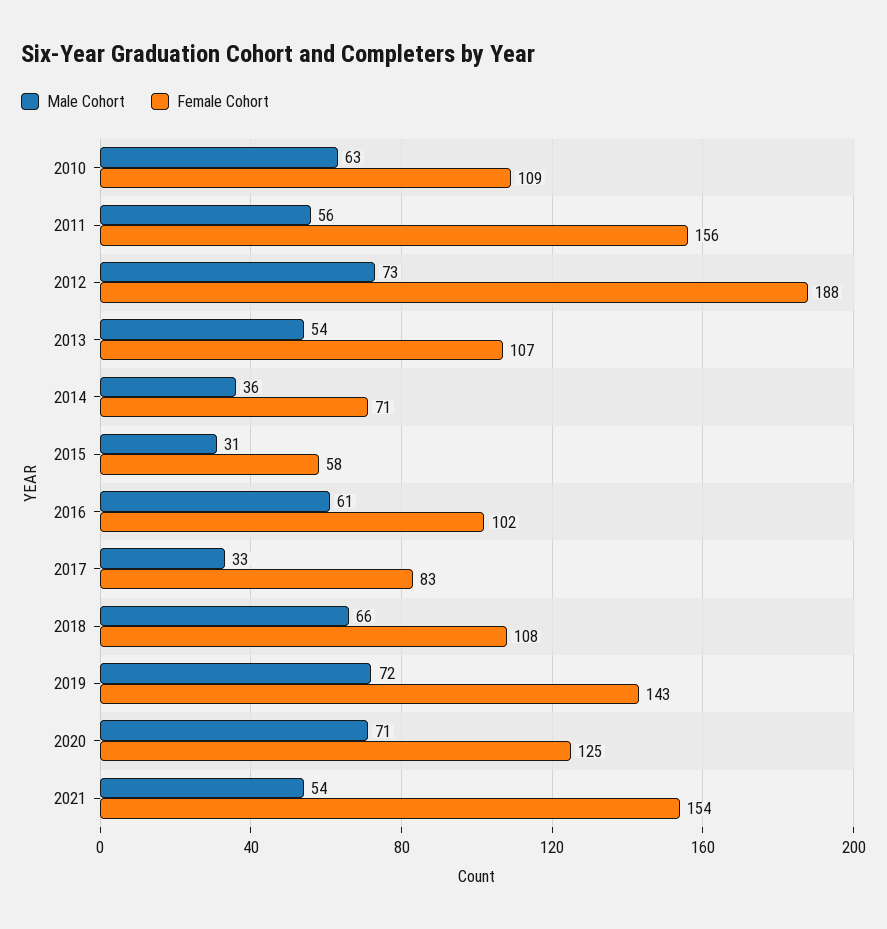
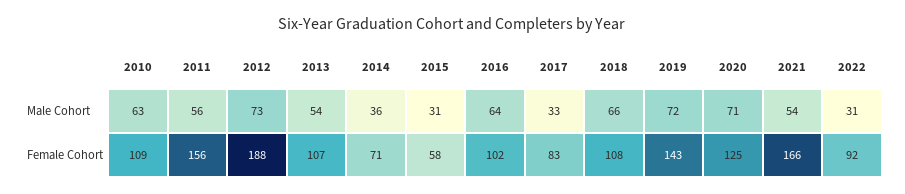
Male Cohort, 2016: 61 -> 64
Female Cohort, 2021: 154 -> 166
Male Cohort, 2022: none -> 31
Female Cohort, 2022: none -> 92

